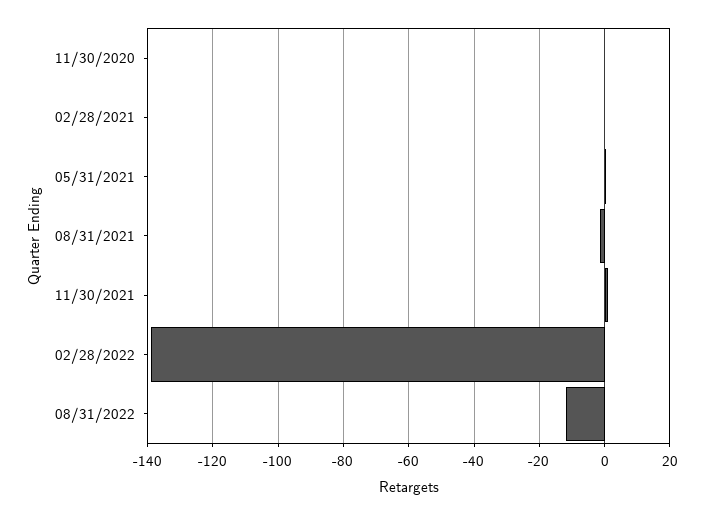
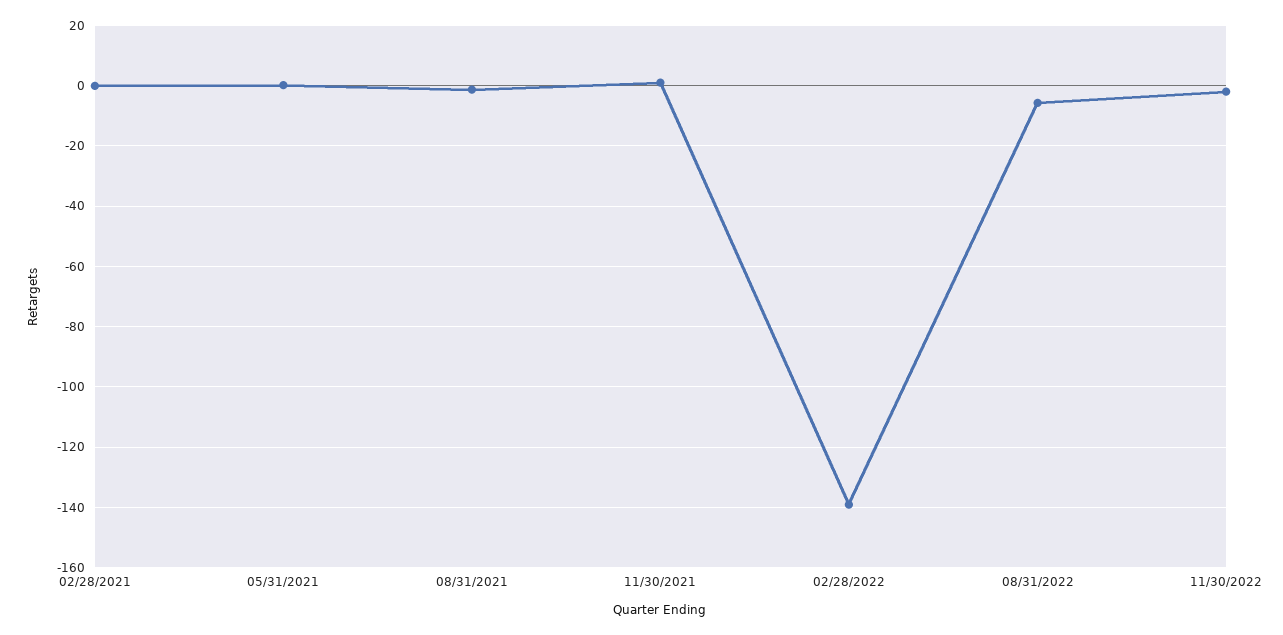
11/30/2020: 0 -> none
08/31/2022: -12 -> -6
11/30/2022: none -> -2

